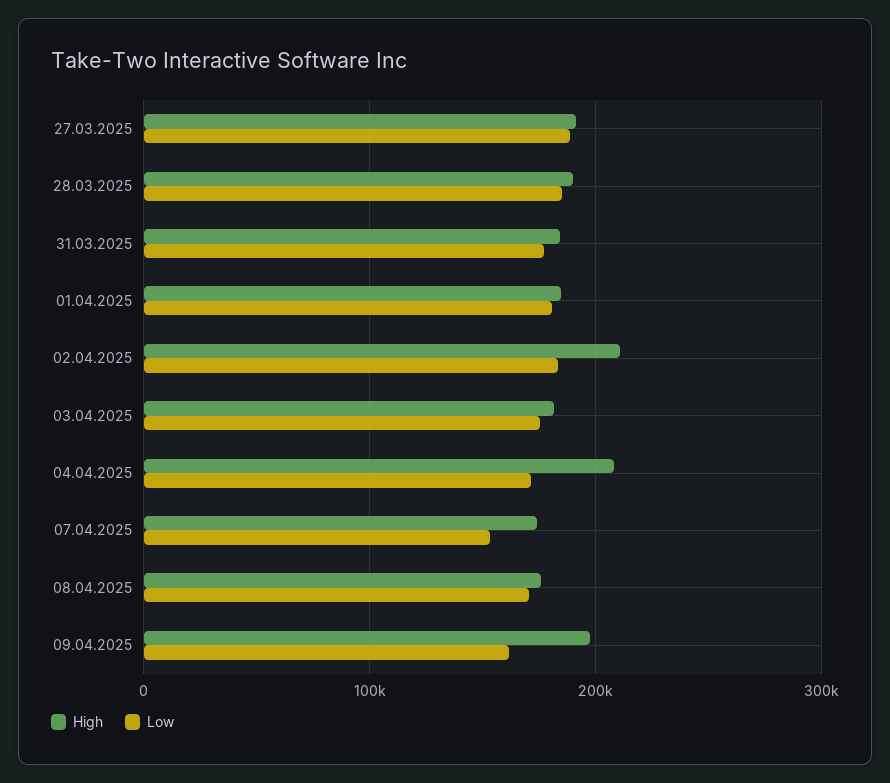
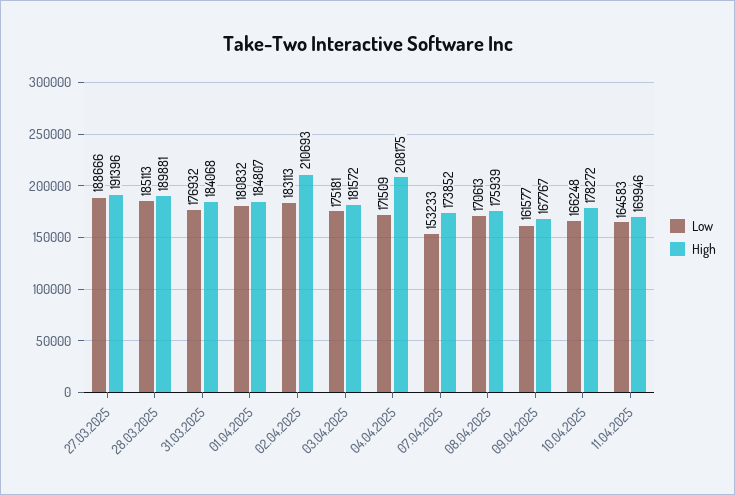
High, 09.04.2025: 200000 -> 167767
Low, 10.04.2025: none -> 166248
High, 10.04.2025: none -> 178272
Low, 11.04.2025: none -> 164583
High, 11.04.2025: none -> 169946

